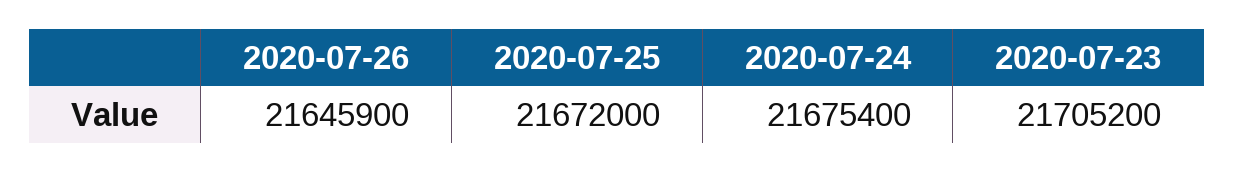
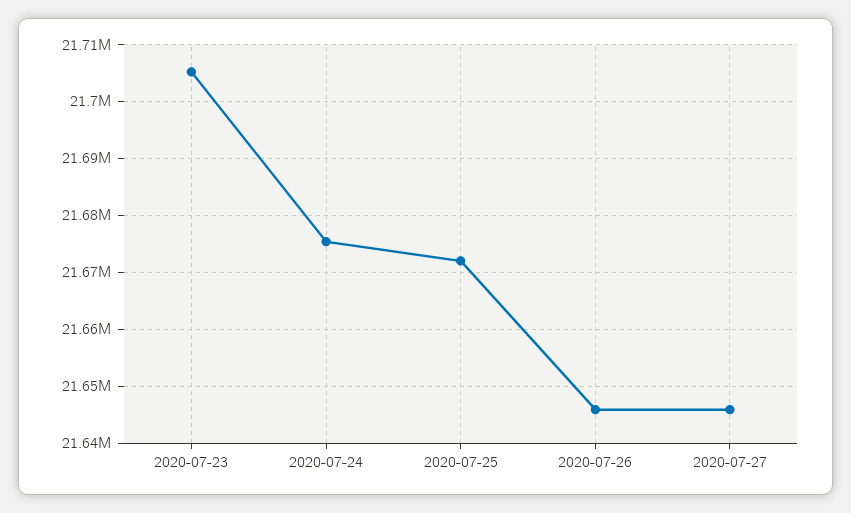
2020-07-27: none -> 21646000

